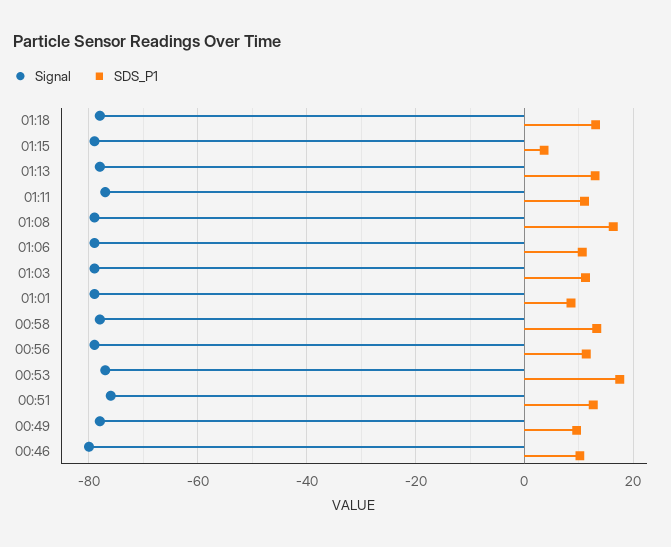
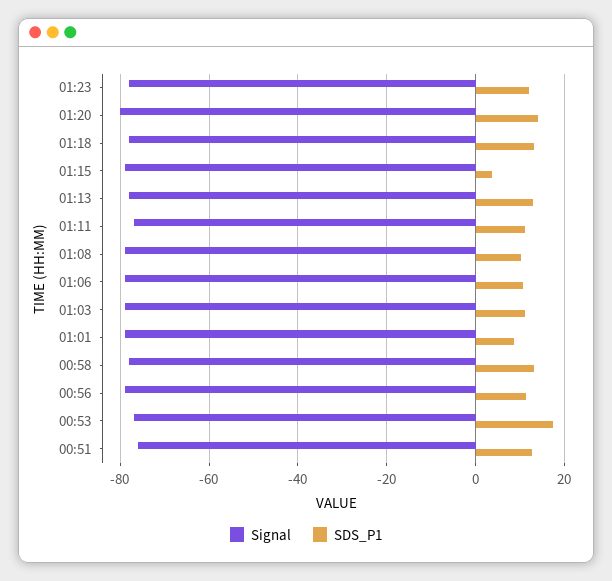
SDS_P1, 01:08: 16 -> 10
Signal, 00:49: -78 -> none
SDS_P1, 00:49: 10 -> none
Signal, 00:46: -80 -> none
SDS_P1, 00:46: 10 -> none
Signal, 01:23: none -> -78
SDS_P1, 01:23: none -> 12
Signal, 01:20: none -> -80
SDS_P1, 01:20: none -> 14

